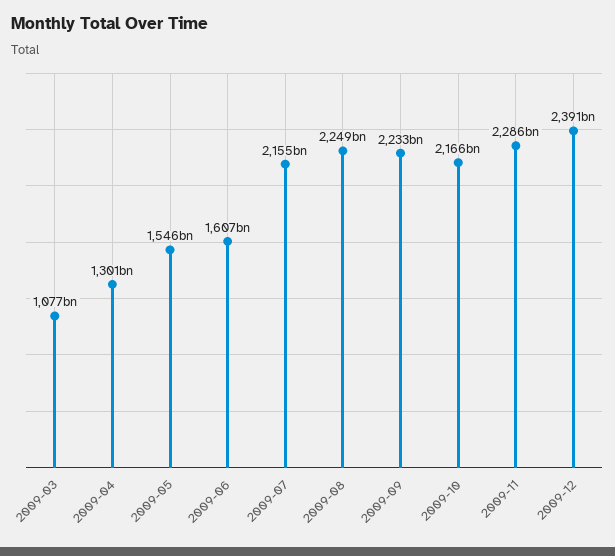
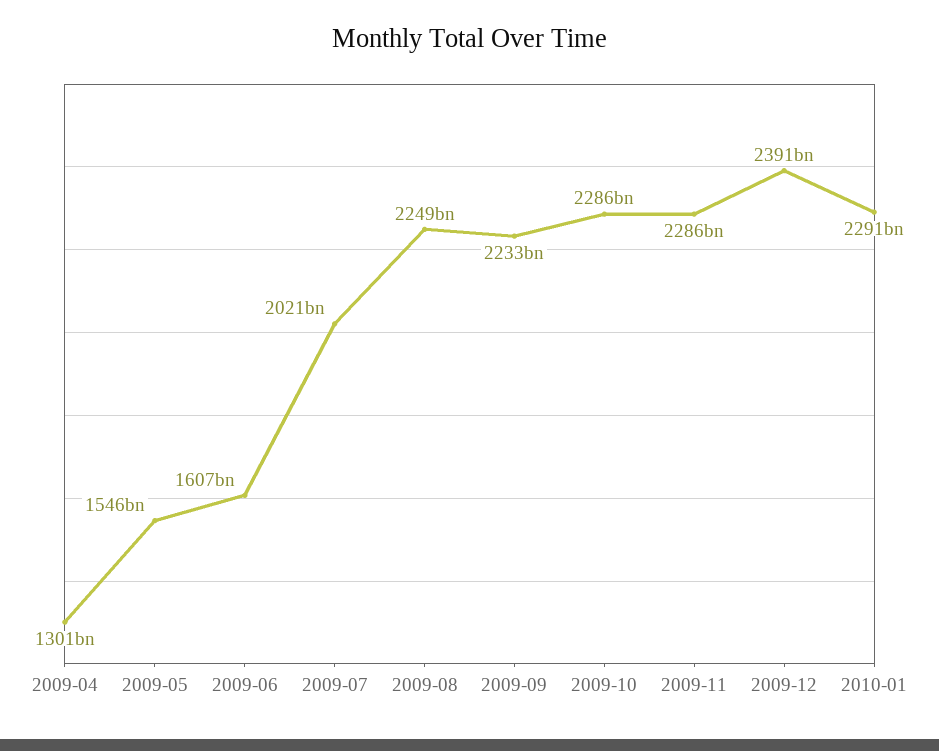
2009-03: 1077000000000 -> none
2009-07: 2155000000000 -> 2021000000000
2009-10: 2166000000000 -> 2286000000000
2010-01: none -> 2291000000000

